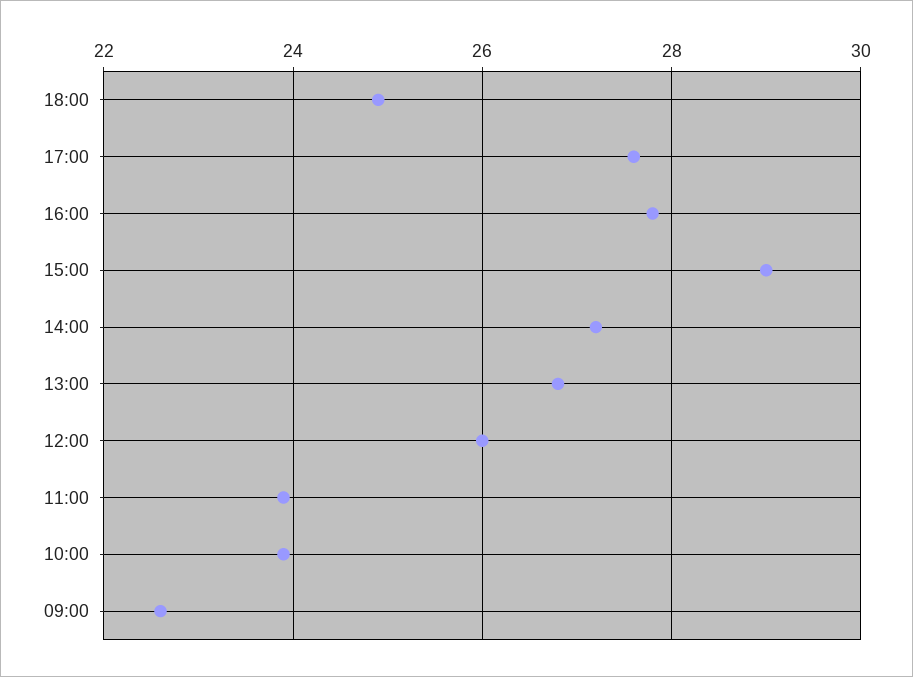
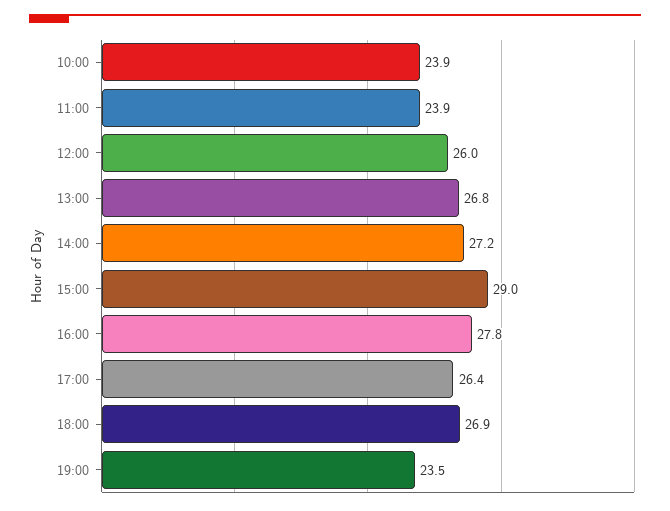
18:00: 25 -> 26.9
17:00: 27.5 -> 26.4
09:00: 22.5 -> none
19:00: none -> 23.5

